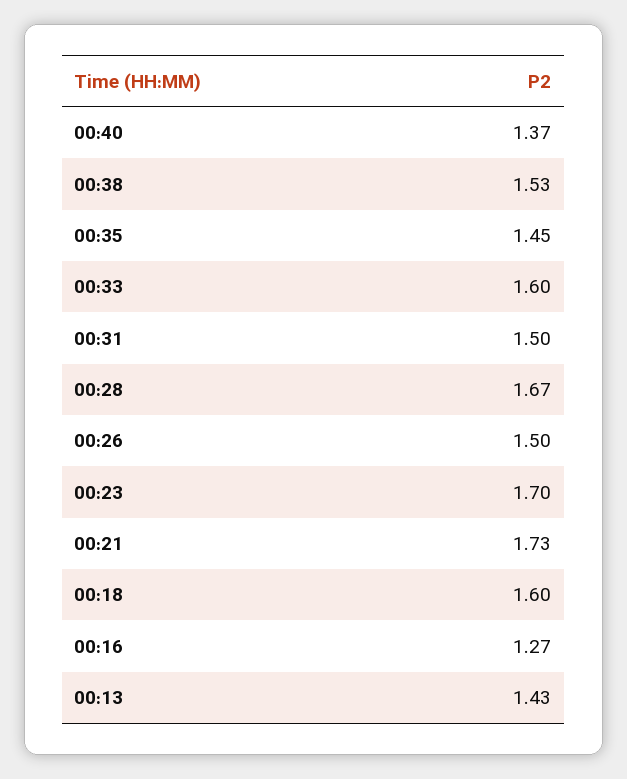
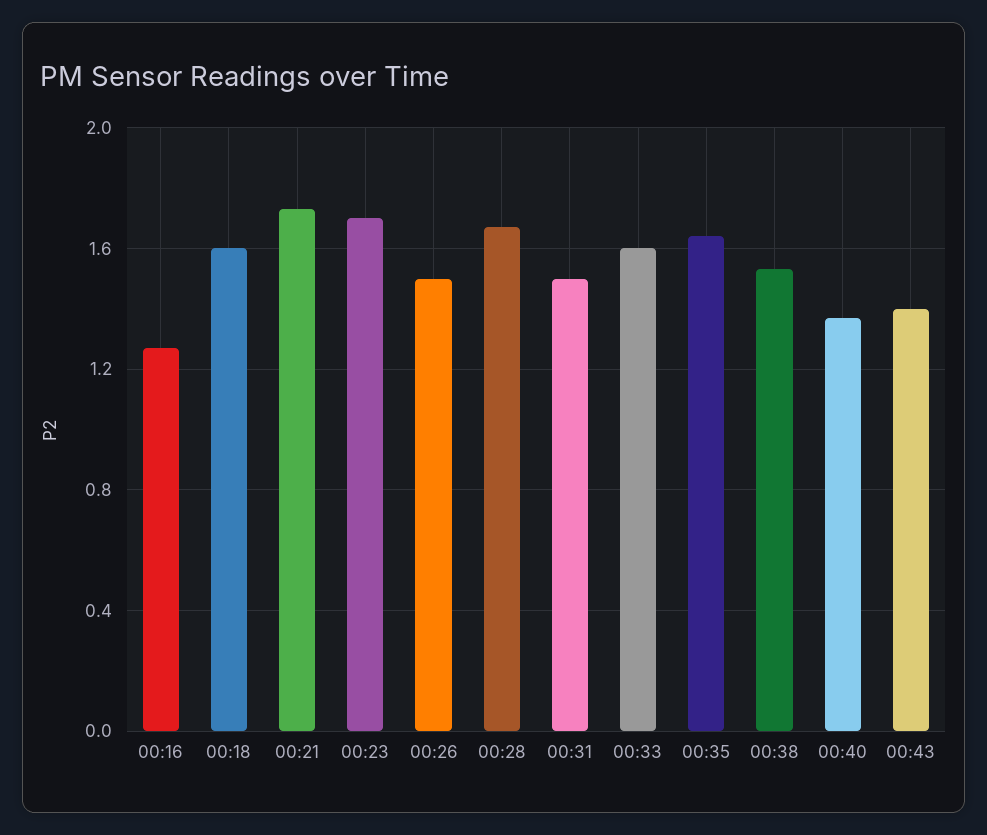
00:35: 1.45 -> 1.65
00:13: 1.43 -> none
00:43: none -> 1.4

